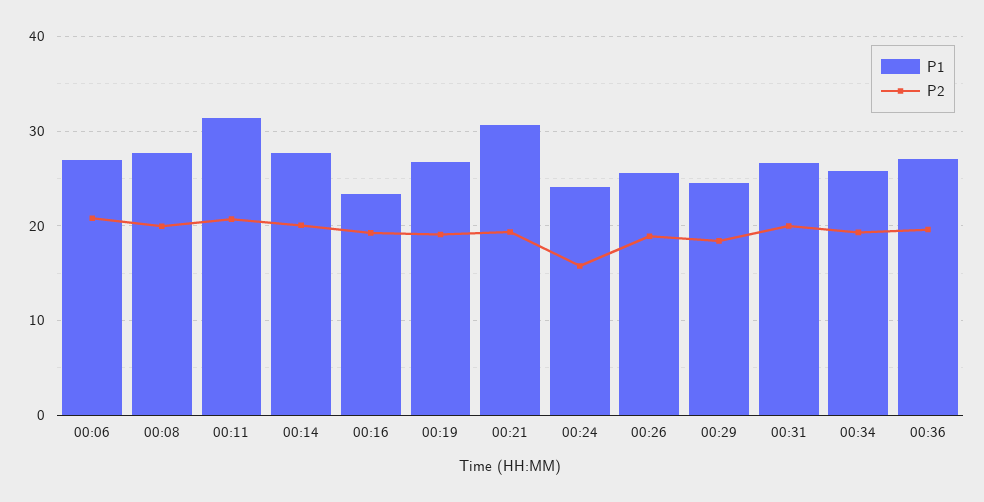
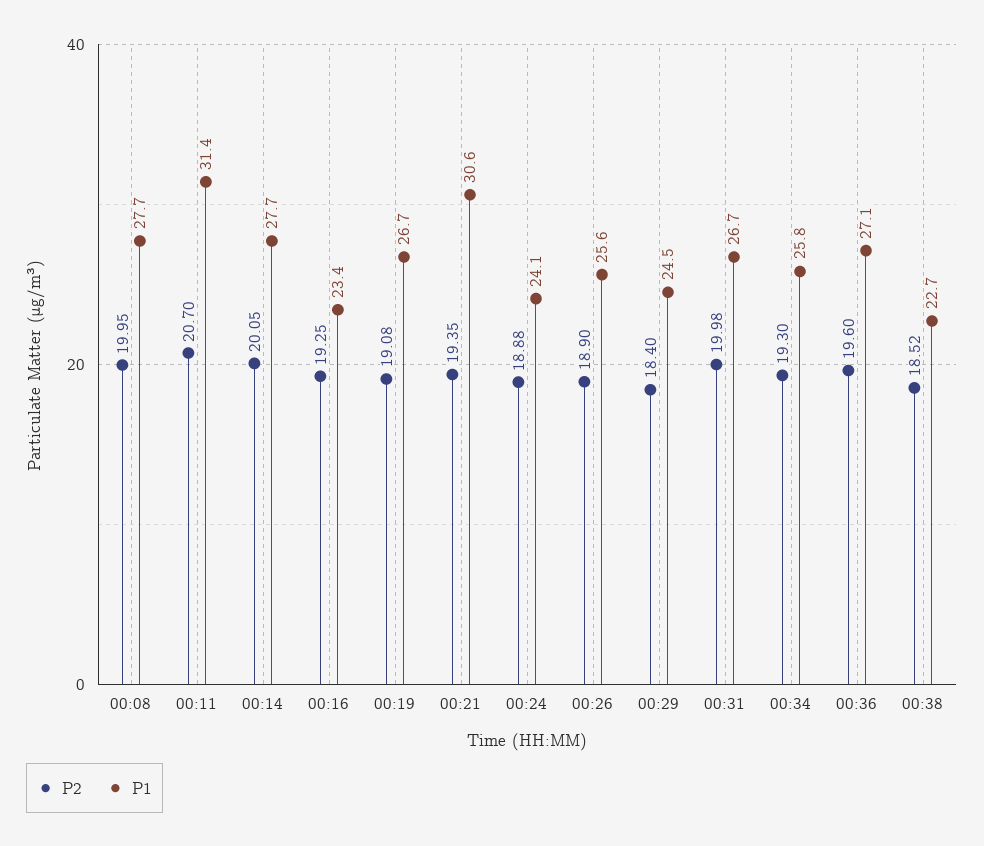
P1, 00:06: 27 -> none
P2, 00:06: 21 -> none
P2, 00:24: 16 -> 18.88
P2, 00:38: none -> 18.52
P1, 00:38: none -> 22.7

